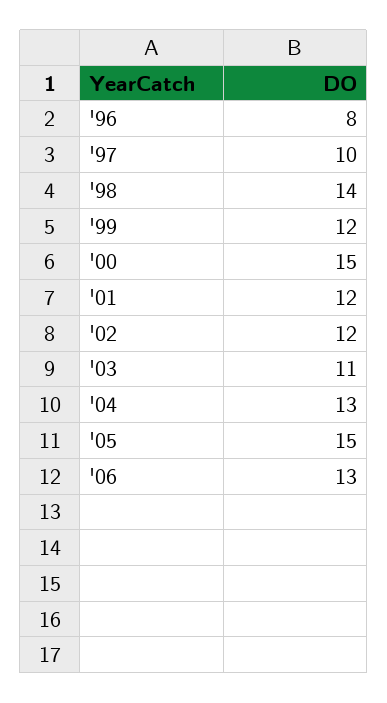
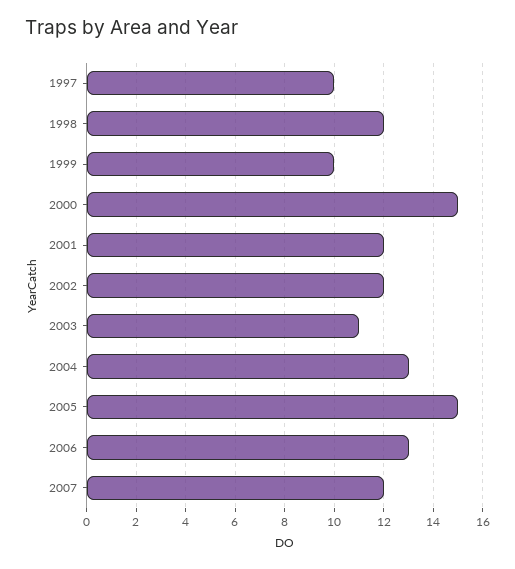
'96: 8 -> none
'98: 14 -> 12
'99: 12 -> 10
2007: none -> 12

